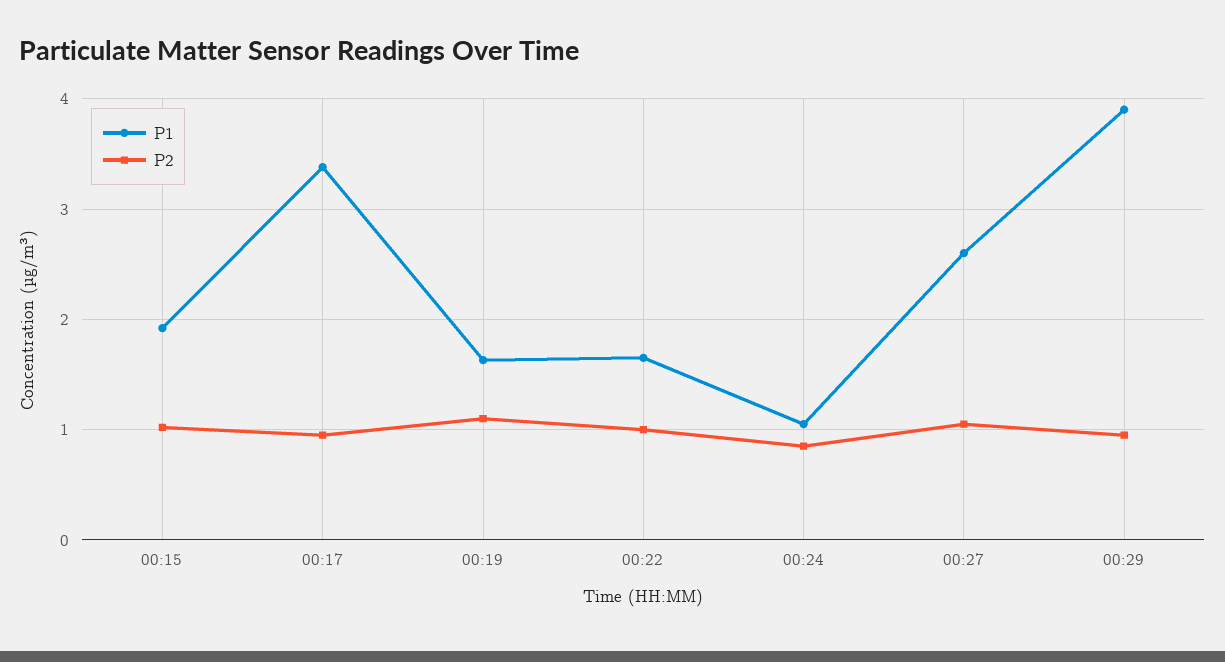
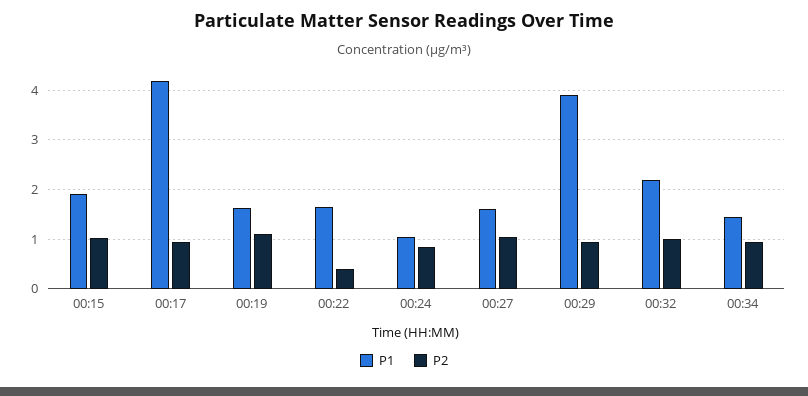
P1, 00:17: 3.4 -> 4.2
P2, 00:22: 1 -> 0.4
P1, 00:27: 2.6 -> 1.6
P1, 00:32: none -> 2.2
P2, 00:32: none -> 1
P1, 00:34: none -> 1.4
P2, 00:34: none -> 1

